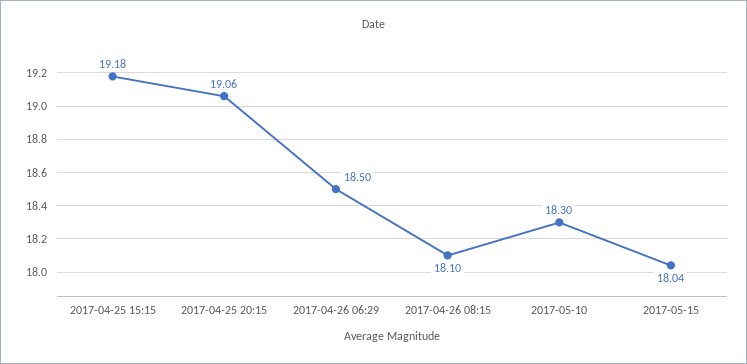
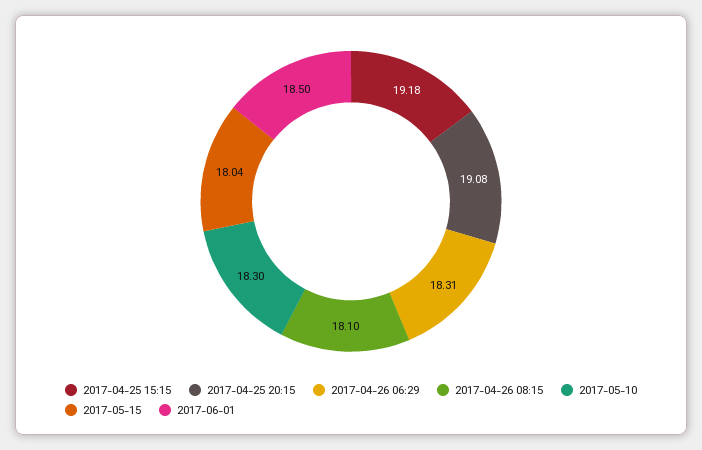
2017-04-25 20:15: 19.06 -> 19.08
2017-04-26 06:29: 18.5 -> 18.31
2017-06-01: none -> 18.5

